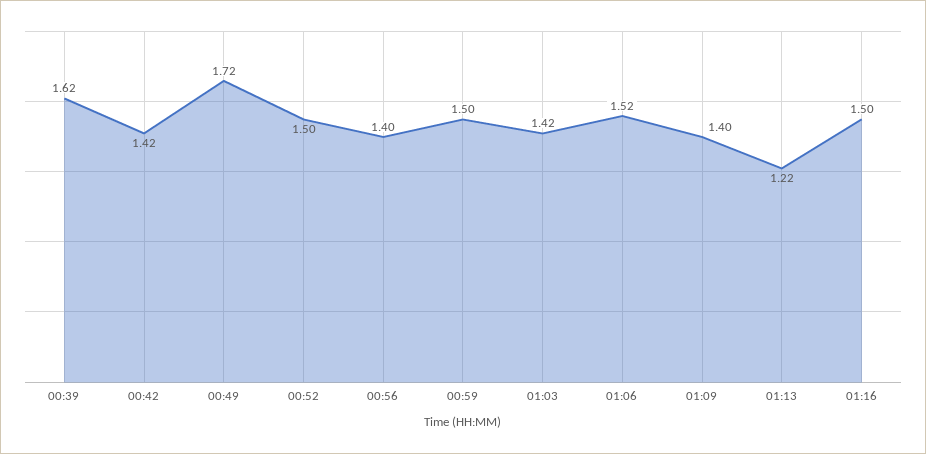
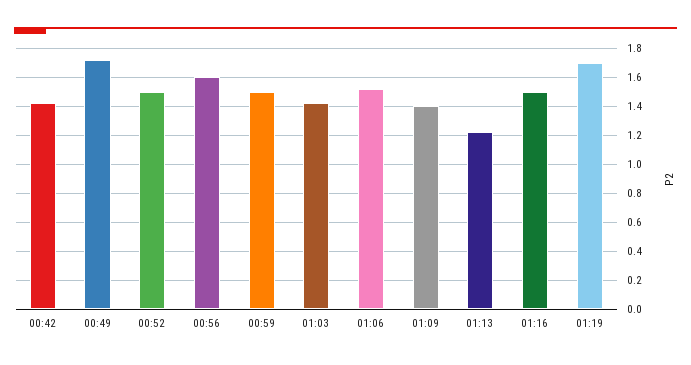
00:39: 1.62 -> none
00:56: 1.4 -> 1.6
01:19: none -> 1.7

